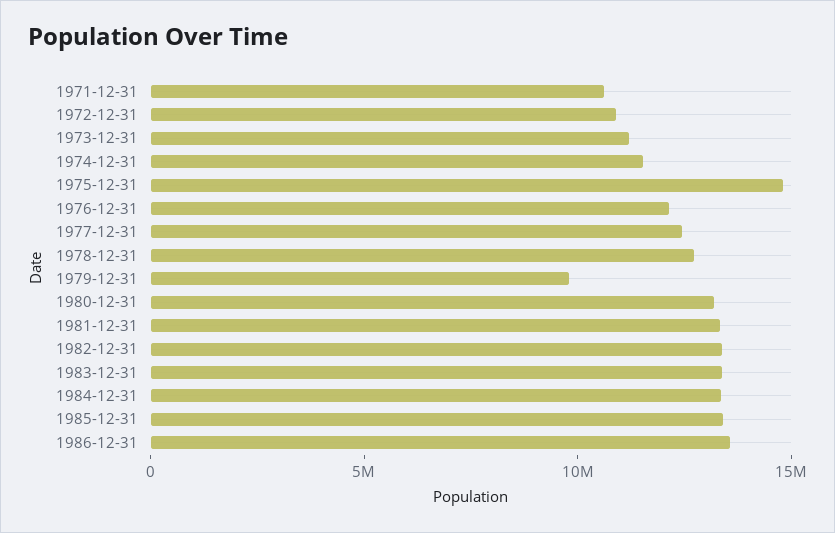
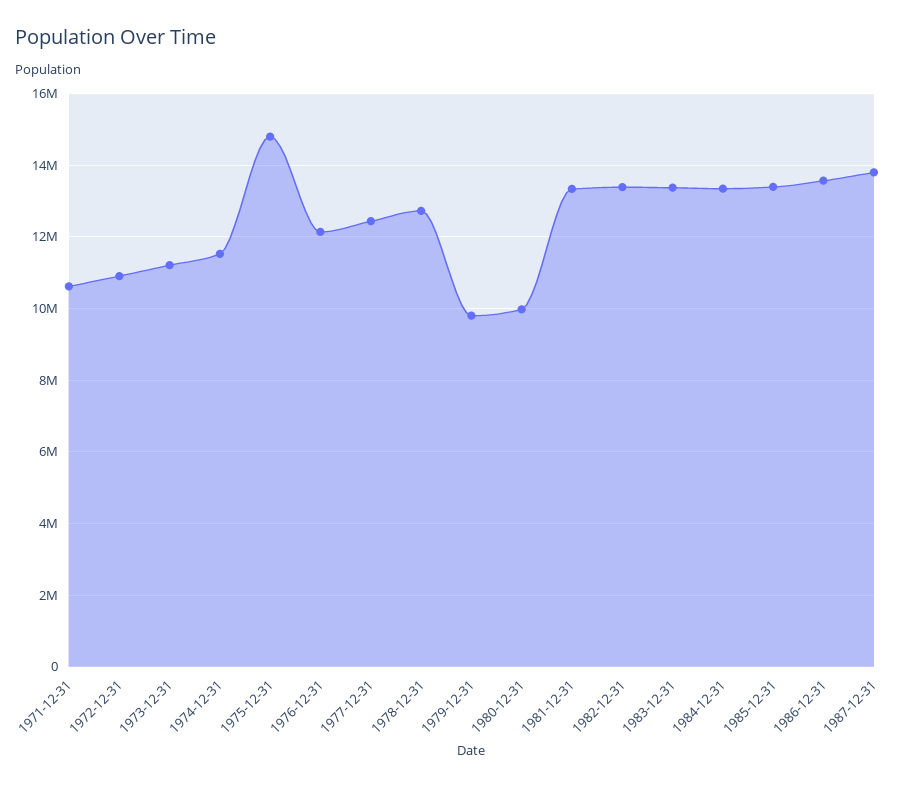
1980-12-31: 13000000 -> 10000000
1987-12-31: none -> 13800000

